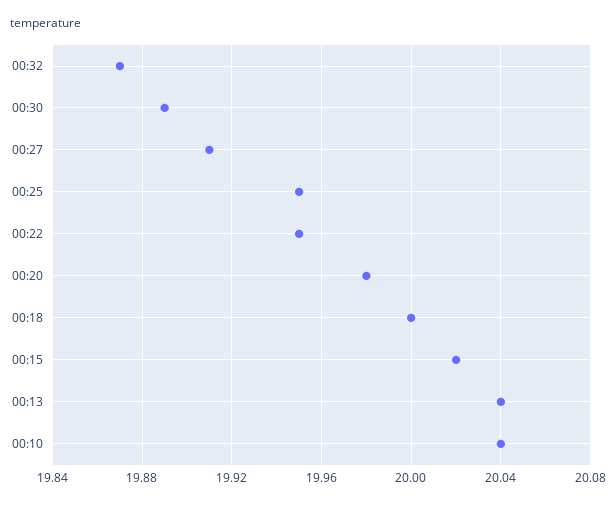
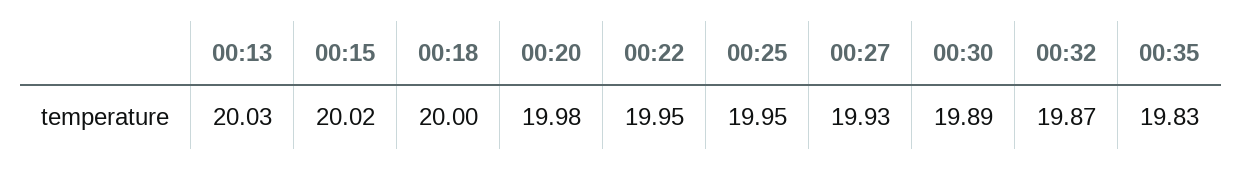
00:27: 19.91 -> 19.93
00:13: 20.04 -> 20.03
00:10: 20.04 -> none
00:35: none -> 19.83

